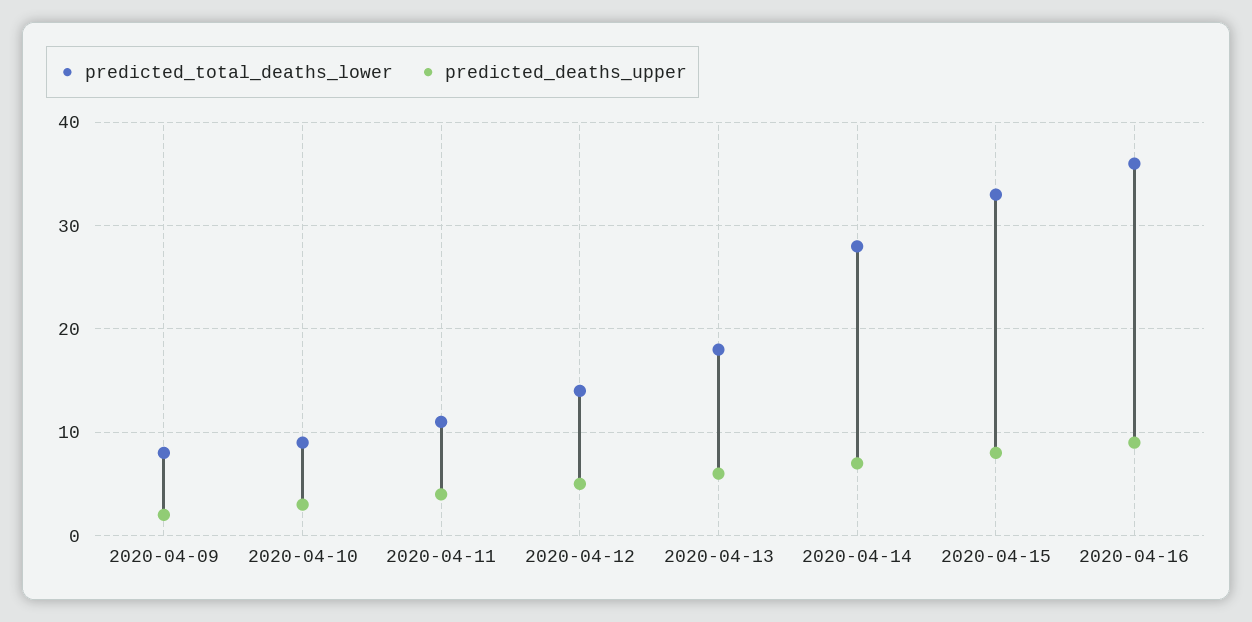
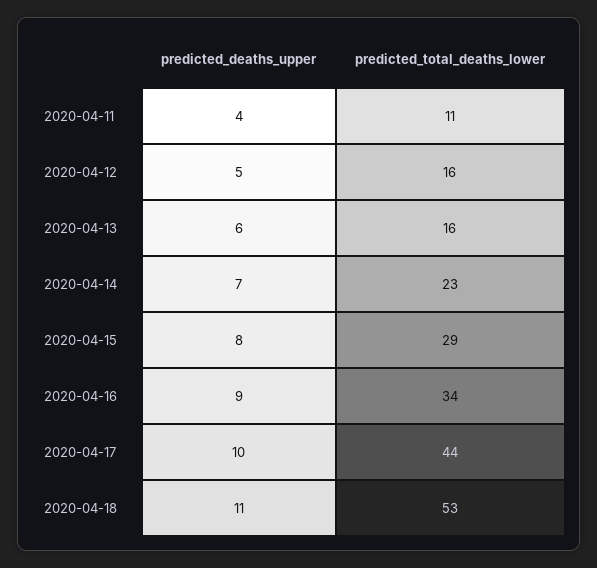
predicted_total_deaths_lower, 2020-04-09: 8 -> none
predicted_deaths_upper, 2020-04-09: 2 -> none
predicted_total_deaths_lower, 2020-04-10: 9 -> none
predicted_deaths_upper, 2020-04-10: 3 -> none
predicted_total_deaths_lower, 2020-04-12: 14 -> 16
predicted_total_deaths_lower, 2020-04-13: 18 -> 16
predicted_total_deaths_lower, 2020-04-14: 28 -> 23
predicted_total_deaths_lower, 2020-04-15: 33 -> 29
predicted_total_deaths_lower, 2020-04-16: 36 -> 34
predicted_deaths_upper, 2020-04-17: none -> 10
predicted_total_deaths_lower, 2020-04-17: none -> 44
predicted_deaths_upper, 2020-04-18: none -> 11
predicted_total_deaths_lower, 2020-04-18: none -> 53

